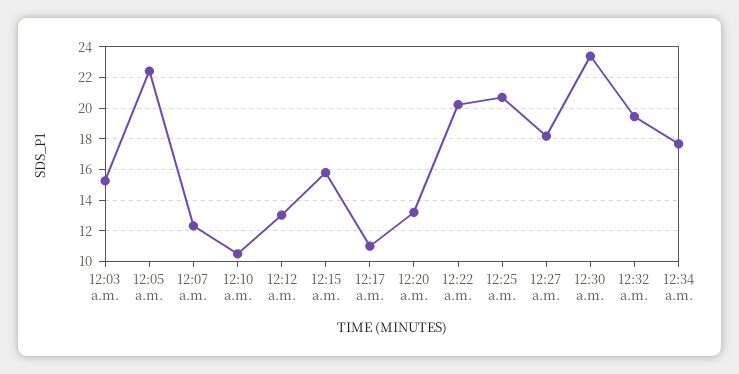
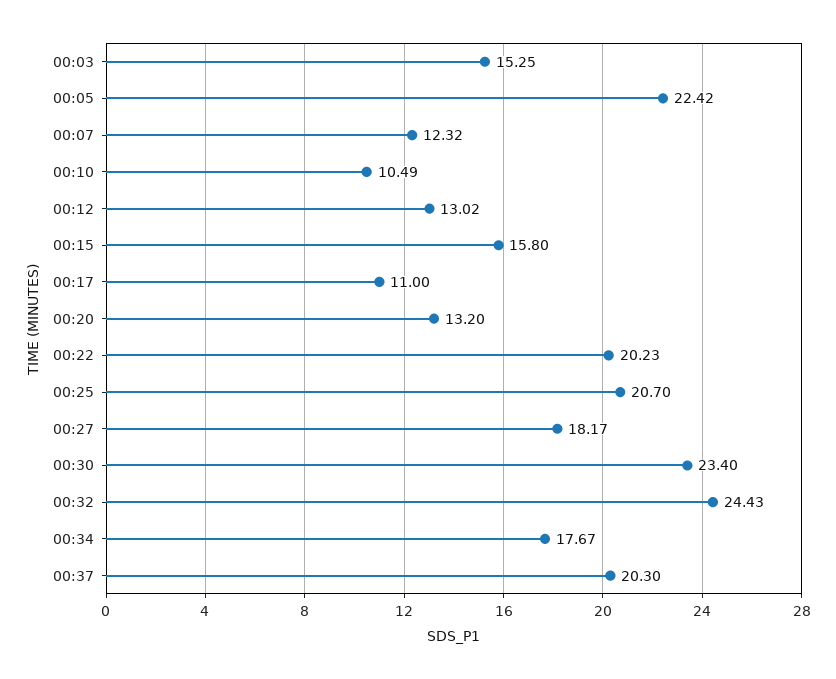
12:32 a.m.: 19.5 -> 24.43
00:37: none -> 20.3

